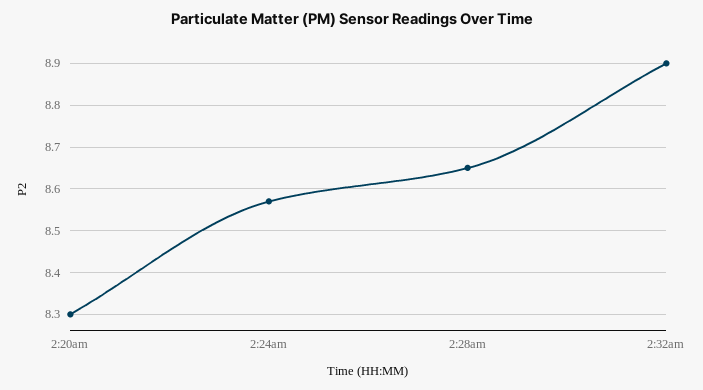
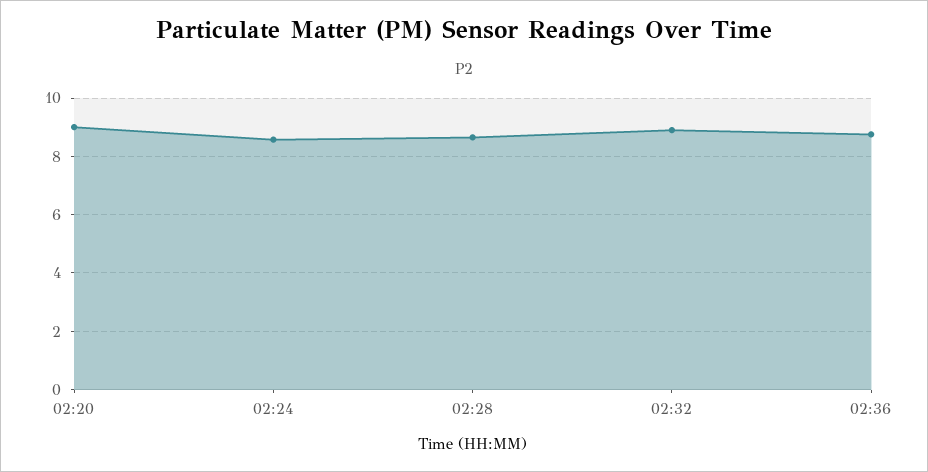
2:20am: 8.3 -> 9
02:36: none -> 8.75

